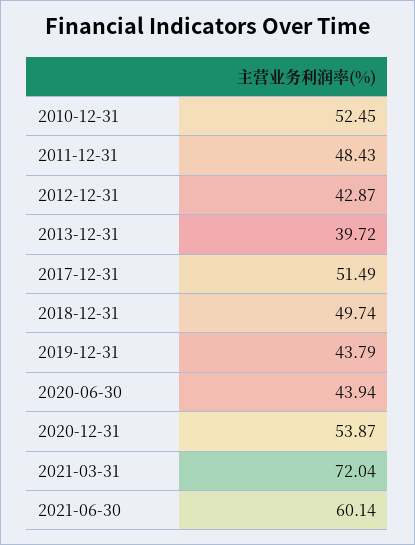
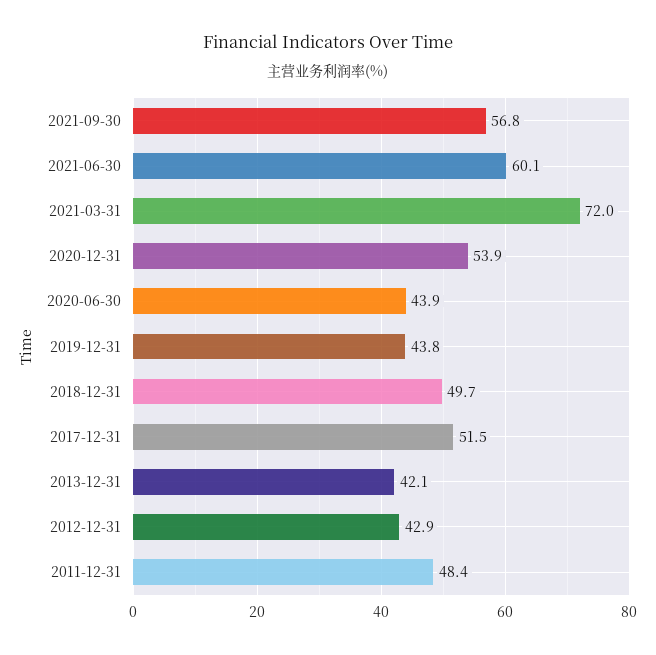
2010-12-31: 52.45 -> none
2013-12-31: 39.72 -> 42.1
2021-09-30: none -> 56.8

